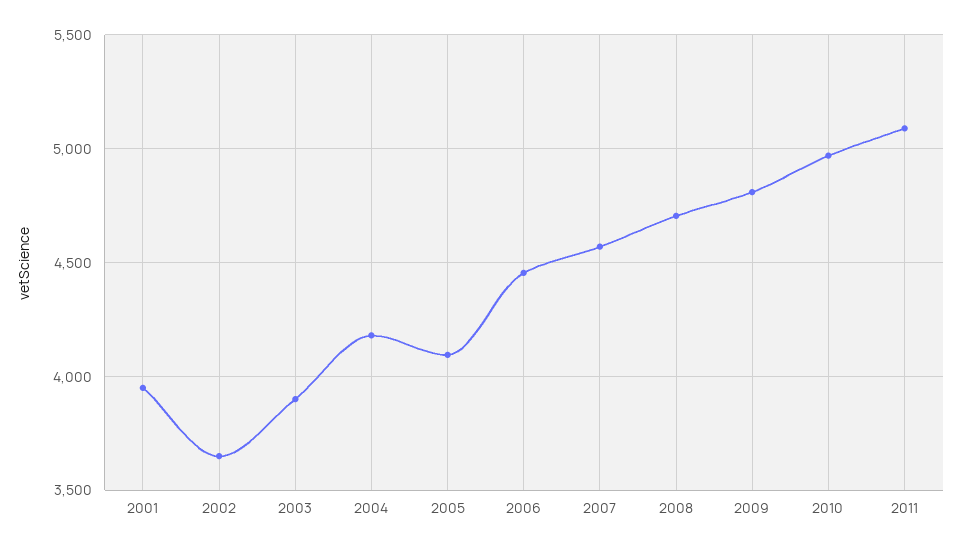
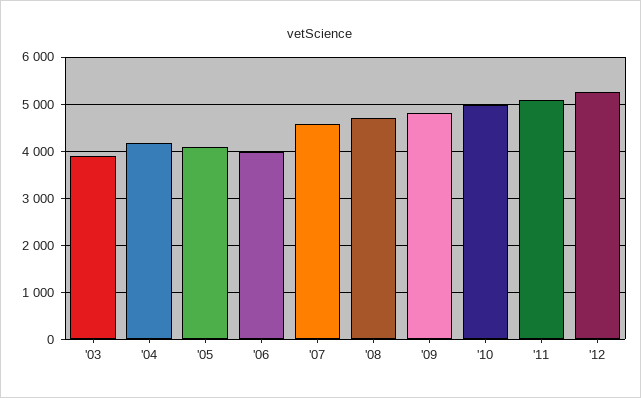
2001: 3950 -> none
2002: 3650 -> none
2006: 4450 -> 4000
'12: none -> 5200

